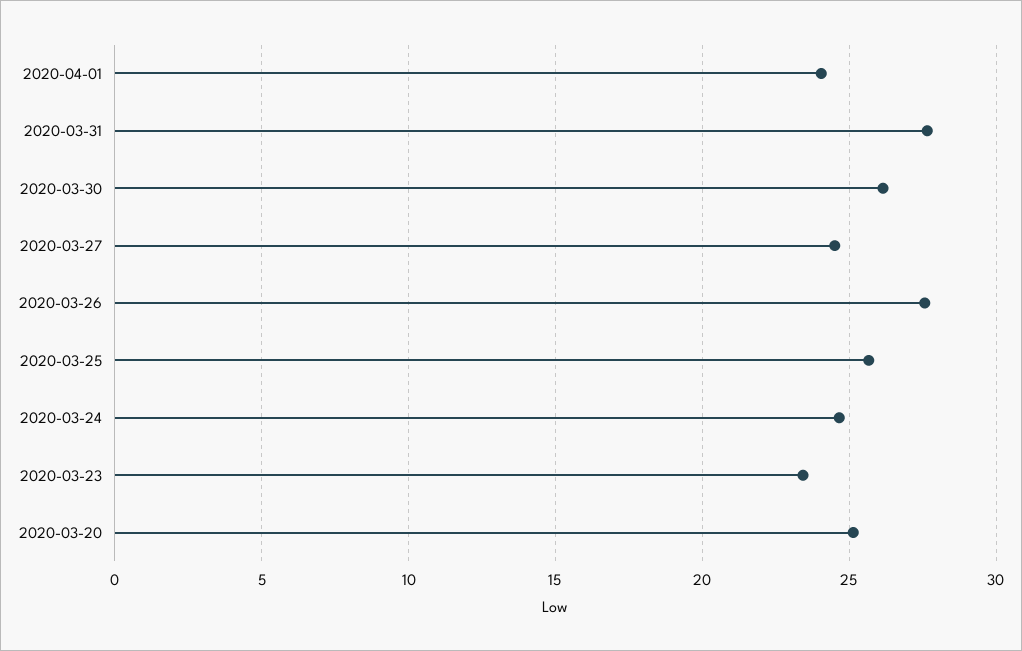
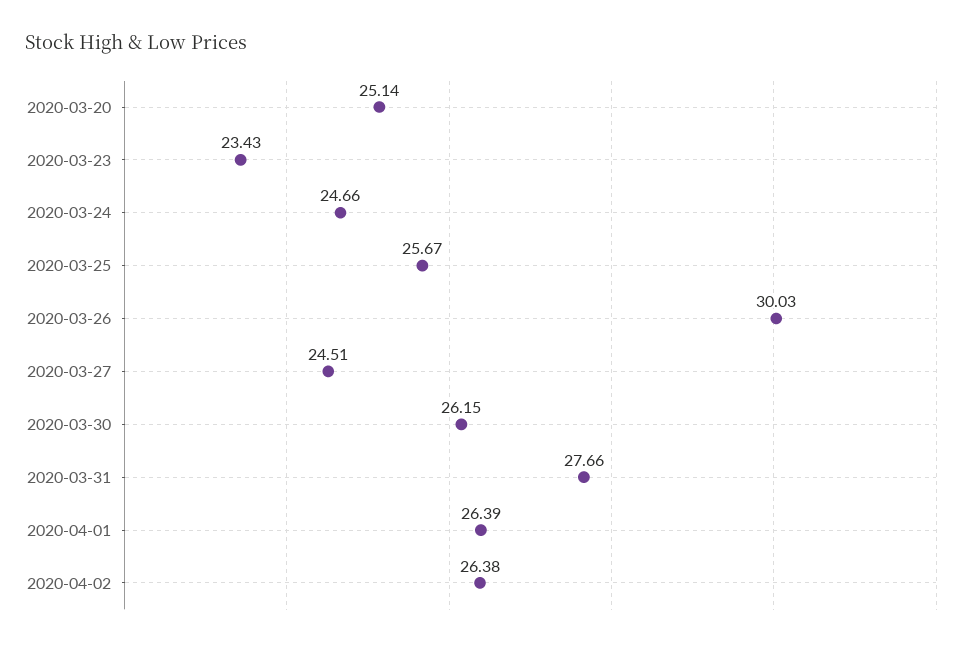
2020-04-01: 24 -> 26.39
2020-03-26: 27.5 -> 30.03
2020-04-02: none -> 26.38

